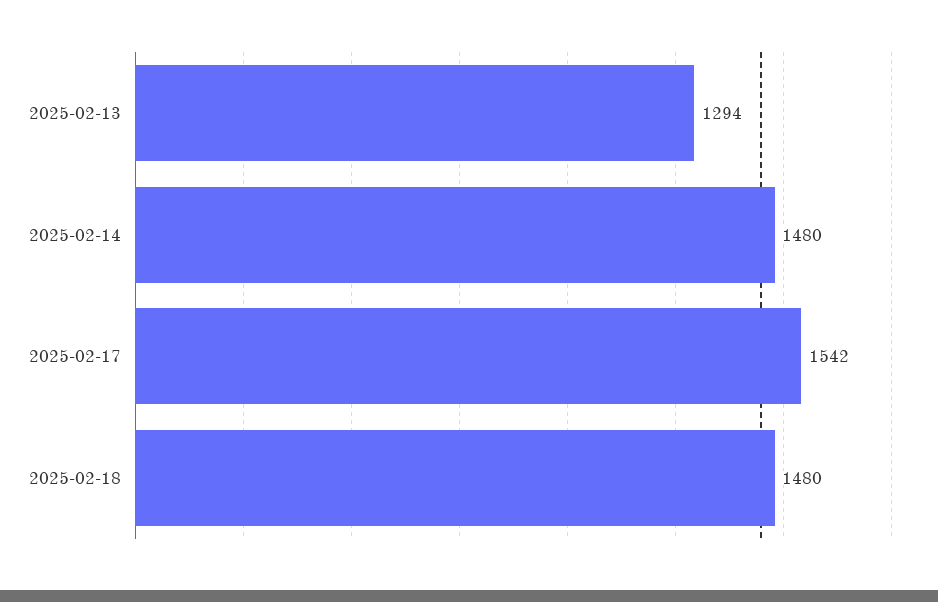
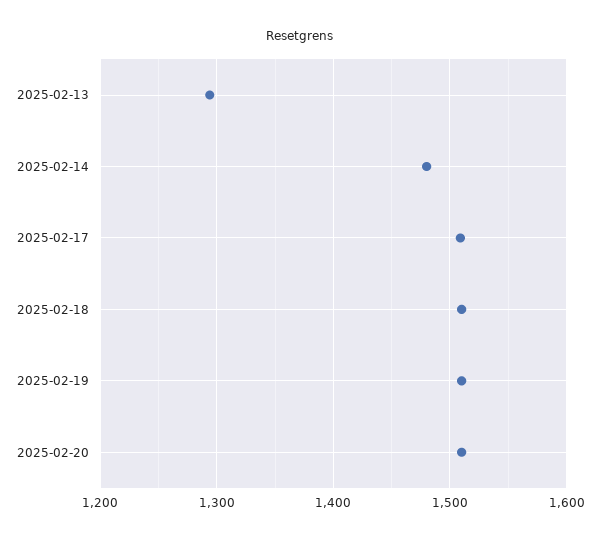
2025-02-17: 1542 -> 1510
2025-02-18: 1480 -> 1510
2025-02-19: none -> 1510
2025-02-20: none -> 1510

